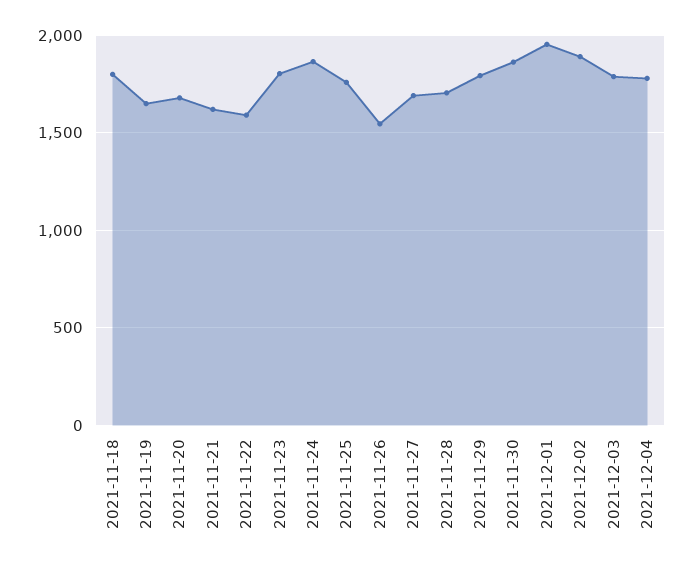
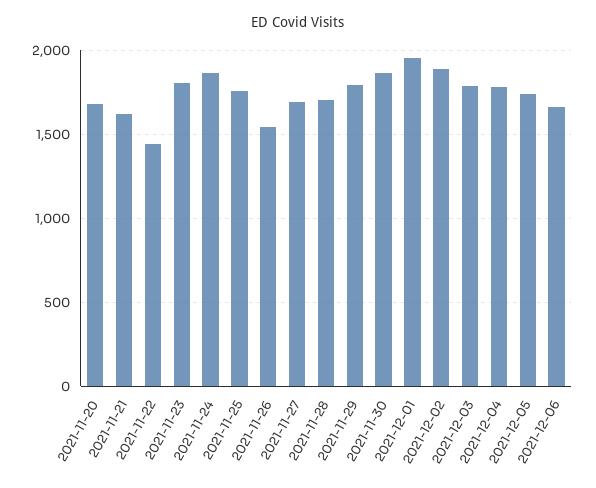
2021-11-18: 1800 -> none
2021-11-19: 1650 -> none
2021-11-22: 1600 -> 1450
2021-12-05: none -> 1750
2021-12-06: none -> 1650

